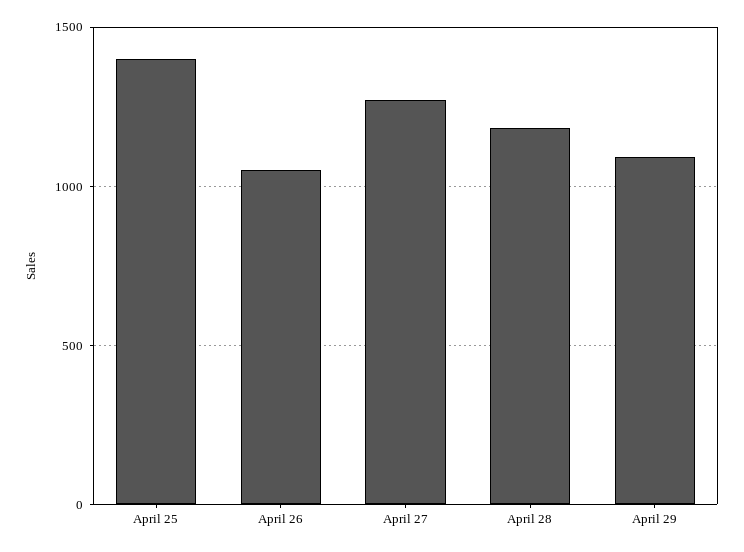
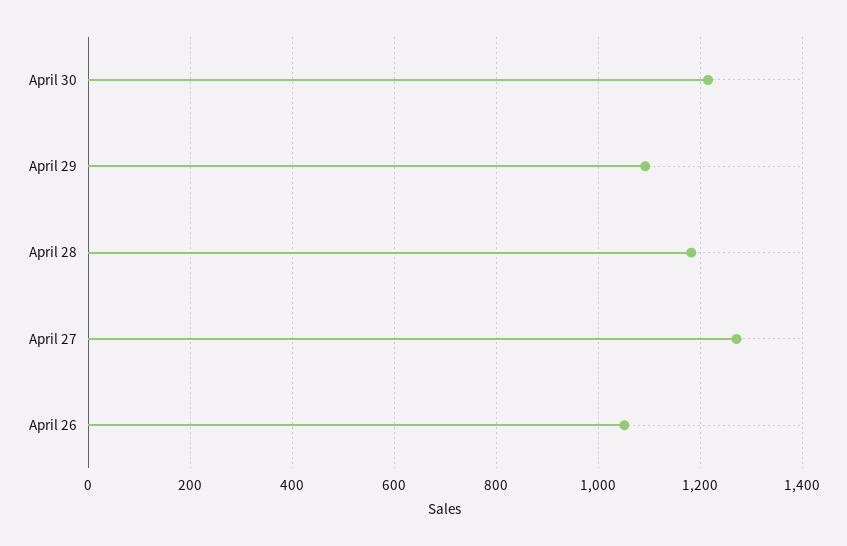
April 25: 1400 -> none
April 30: none -> 1220

